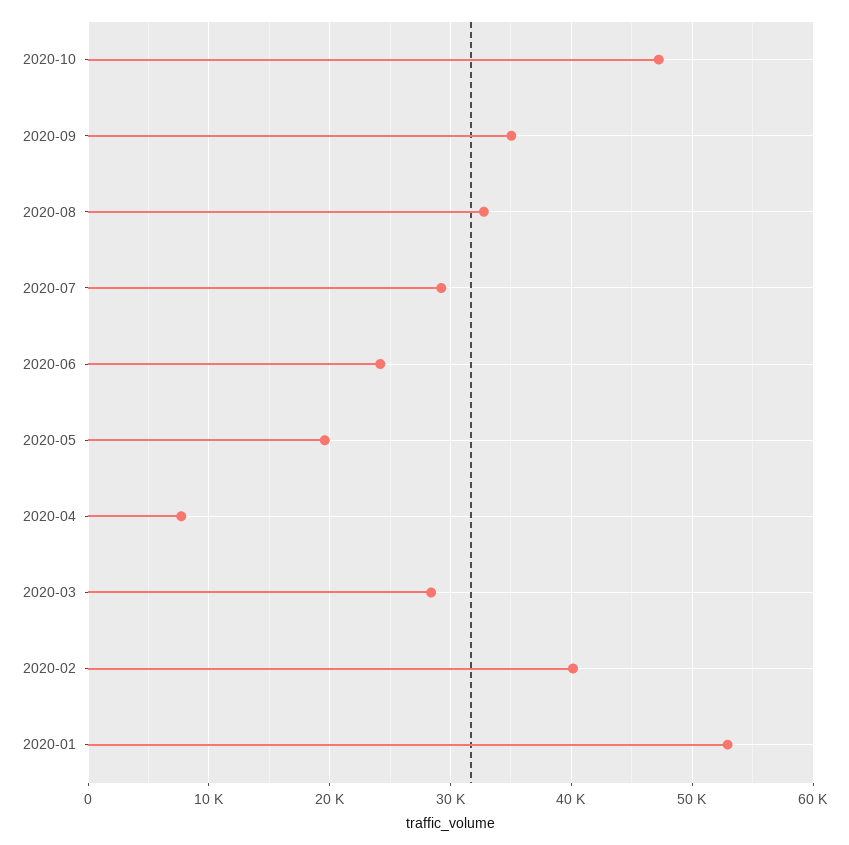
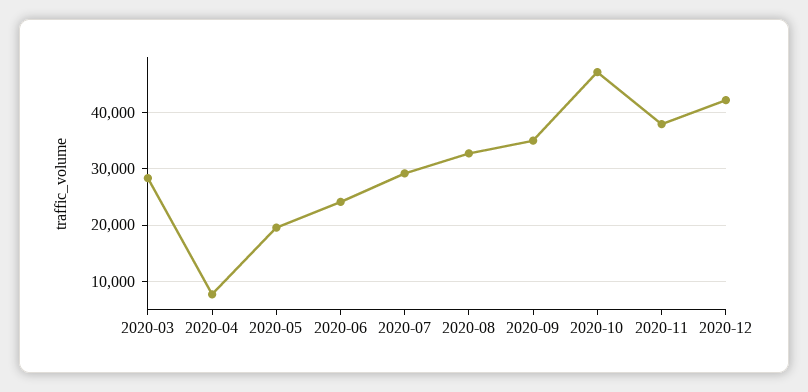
2020-02: 40000 -> none
2020-01: 53000 -> none
2020-11: none -> 38000
2020-12: none -> 42000

